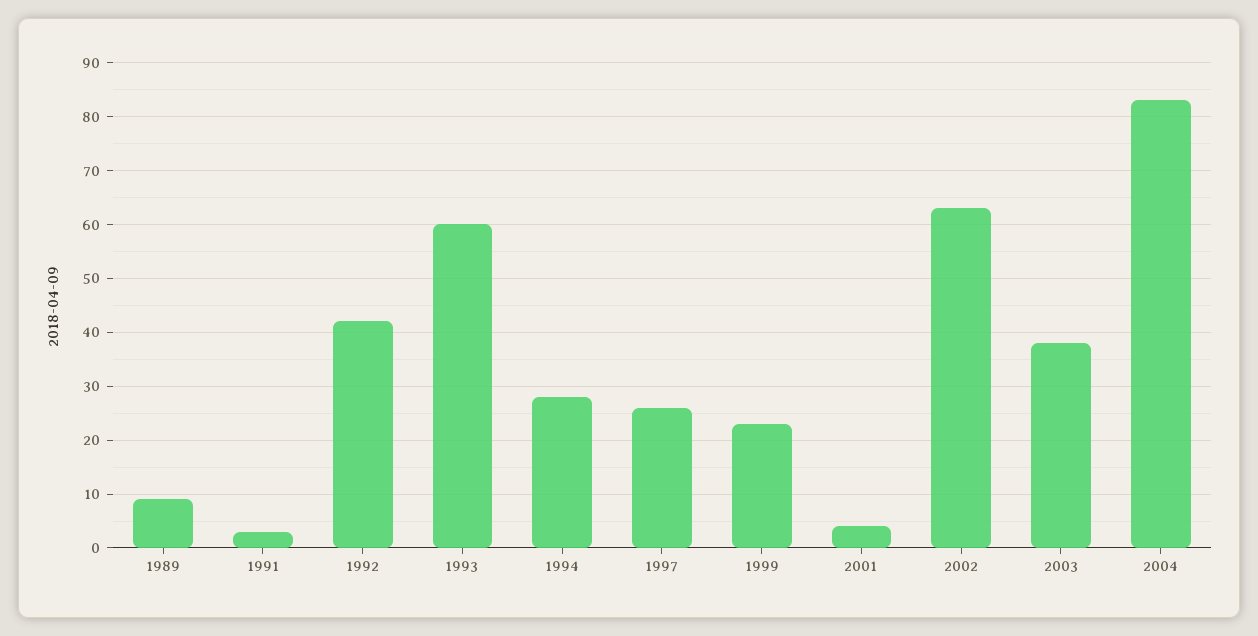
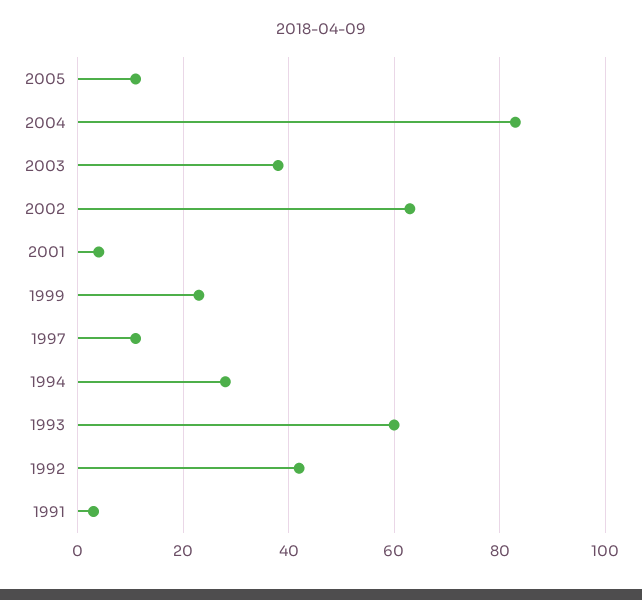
1989: 10 -> none
1997: 25 -> 10
2005: none -> 10

